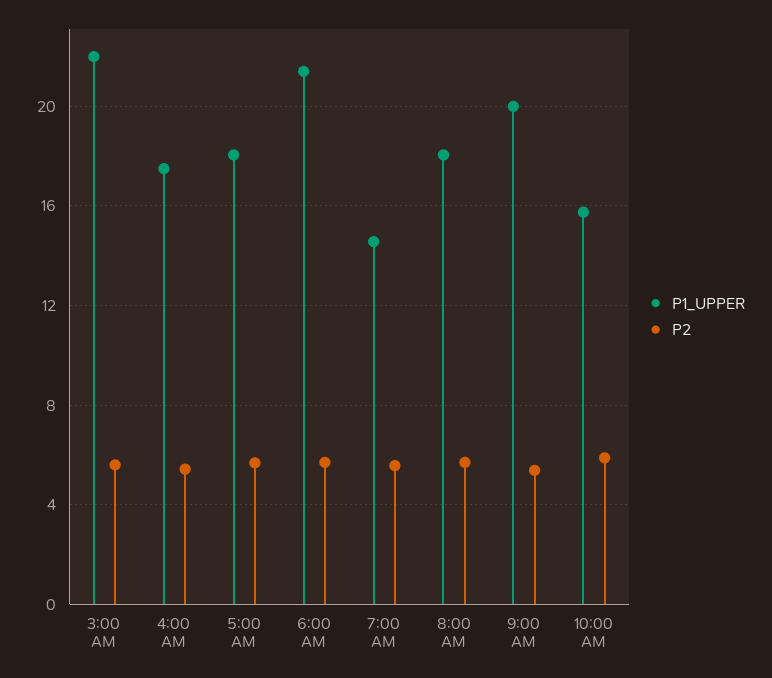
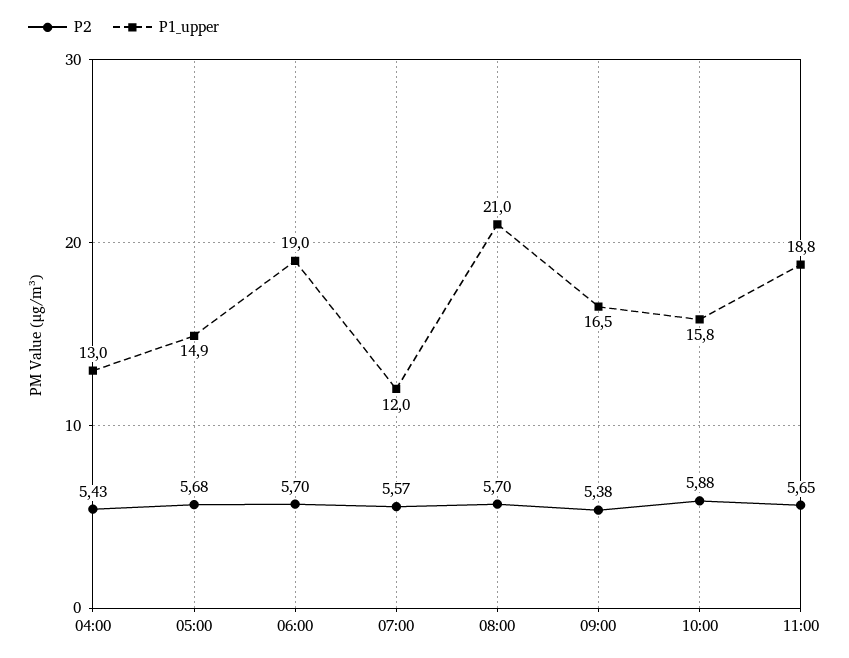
P1_UPPER, 3:00 AM: 22 -> none
P2, 3:00 AM: 5.5 -> none
P1_UPPER, 4:00 AM: 17.5 -> 13
P1_UPPER, 5:00 AM: 18 -> 14.9
P1_UPPER, 6:00 AM: 21.5 -> 19
P1_UPPER, 7:00 AM: 14.5 -> 12
P1_UPPER, 8:00 AM: 18 -> 21
P1_UPPER, 9:00 AM: 20 -> 16.5
P2, 11:00: none -> 5.65
P1_UPPER, 11:00: none -> 18.8

